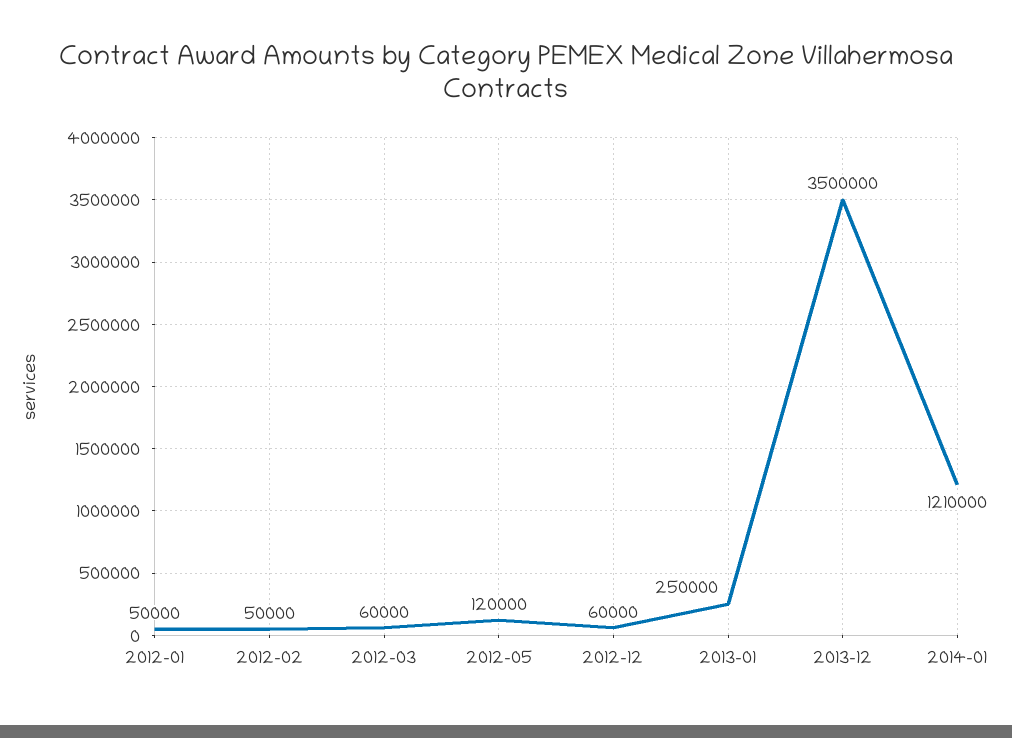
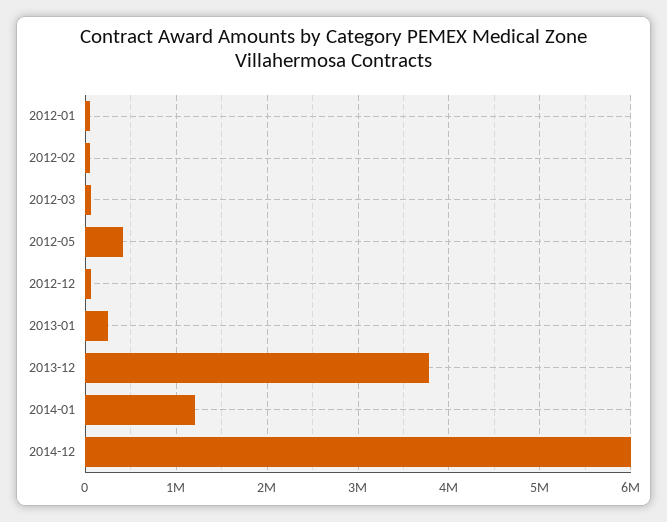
2012-05: 120000 -> 400000
2013-12: 3500000 -> 3800000
2014-12: none -> 6000000

